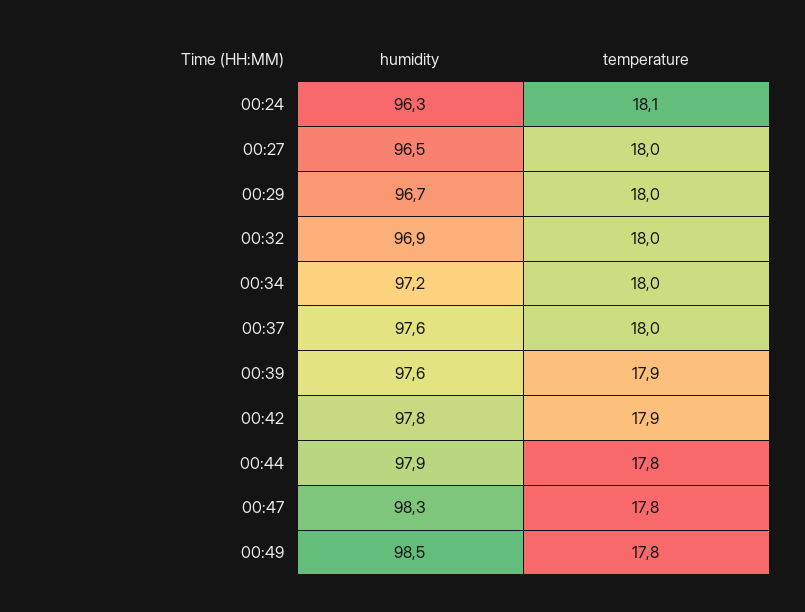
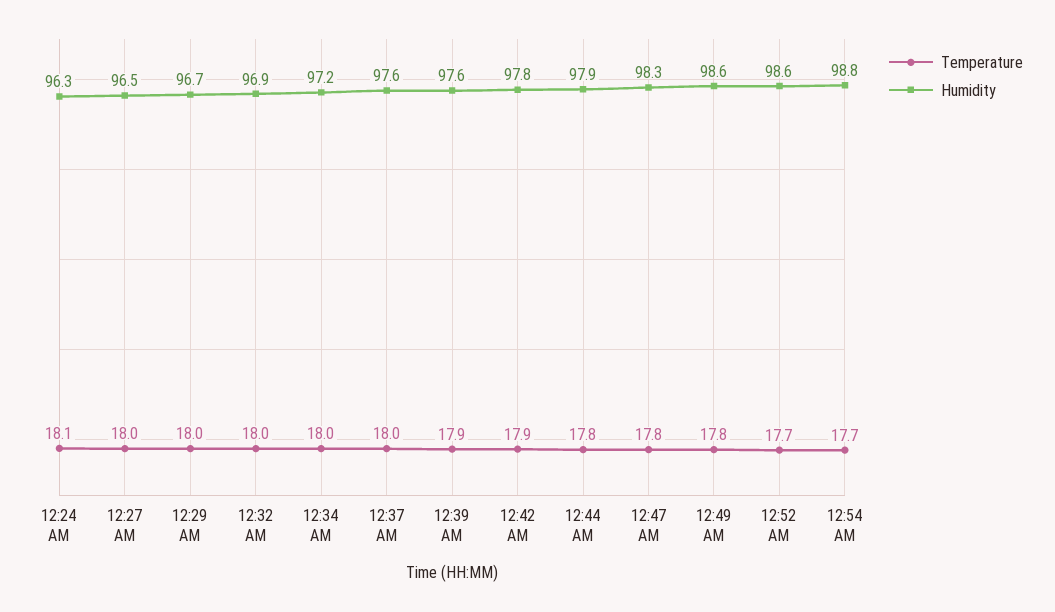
humidity, 00:49: 98.5 -> 98.6
temperature, 12:52 AM: none -> 17.7
humidity, 12:52 AM: none -> 98.6
temperature, 12:54 AM: none -> 17.7
humidity, 12:54 AM: none -> 98.8

